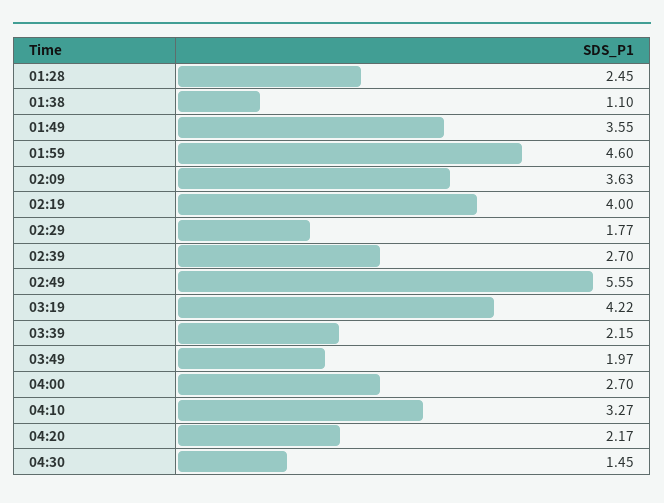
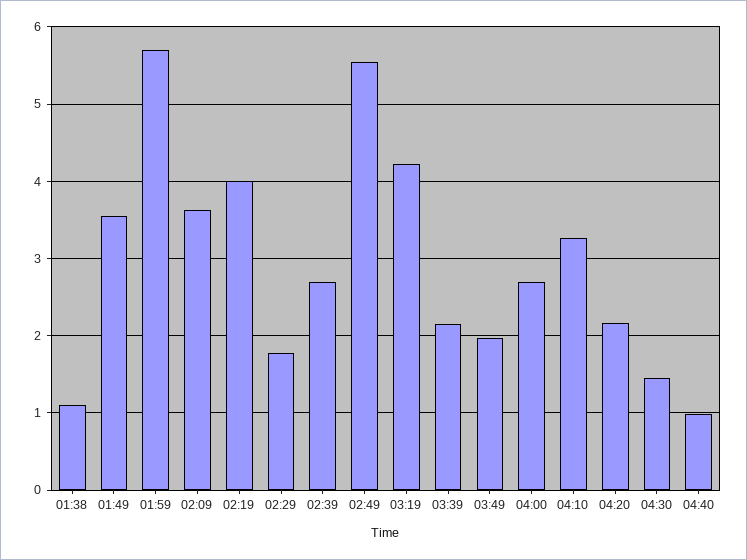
01:28: 2.45 -> none
01:59: 4.6 -> 5.7
04:40: none -> 1

